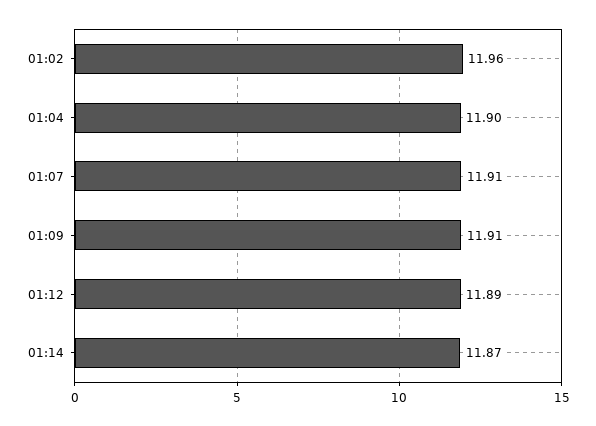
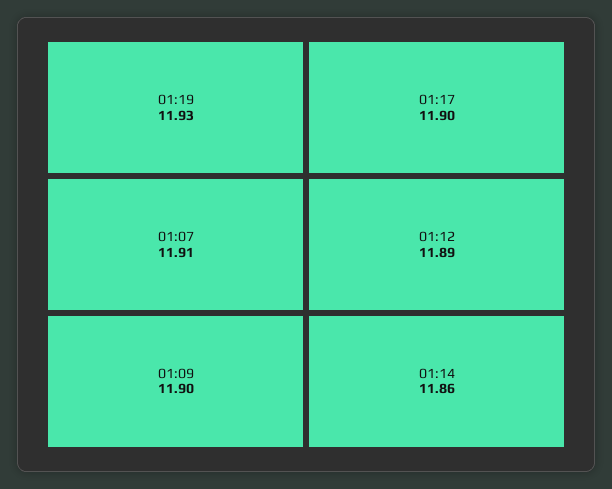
01:02: 11.96 -> none
01:04: 11.9 -> none
01:09: 11.91 -> 11.9
01:14: 11.87 -> 11.86
01:19: none -> 11.93
01:17: none -> 11.9

